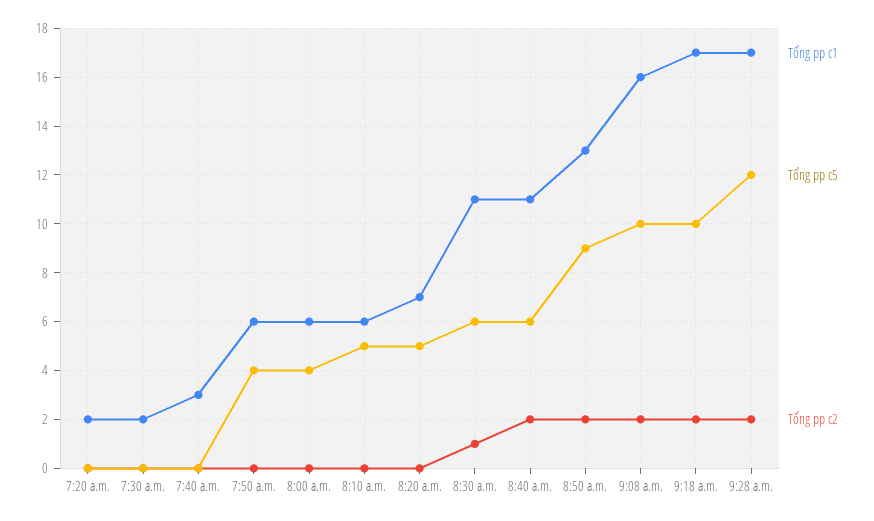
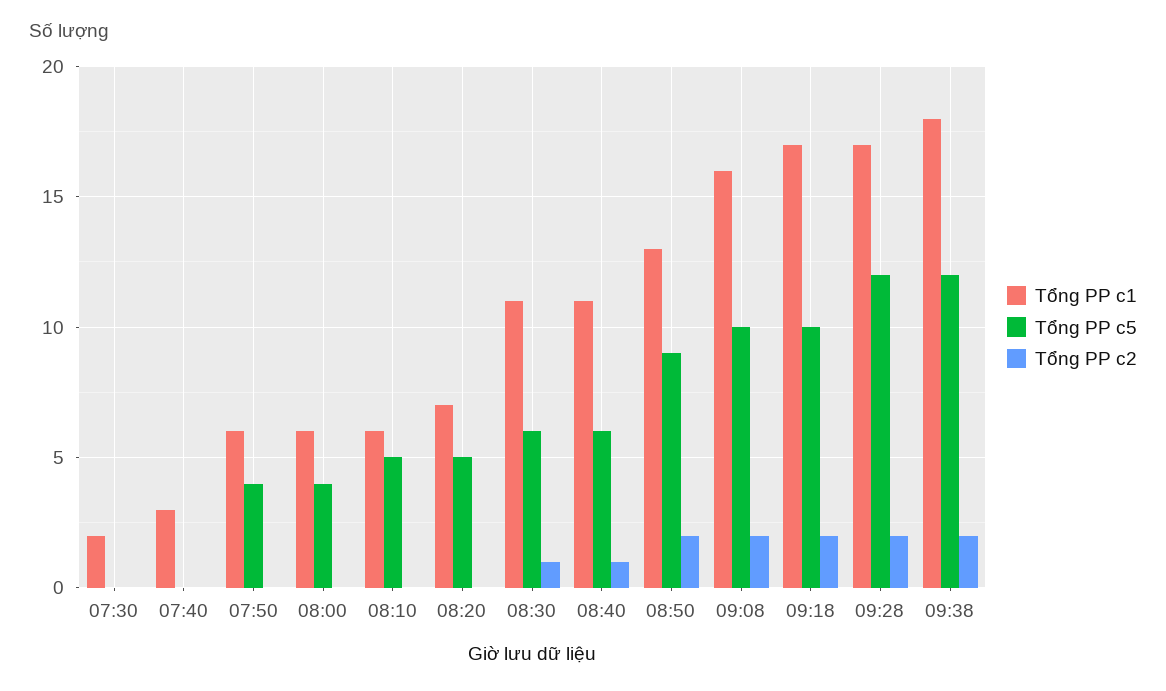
Tổng pp c1, 7:20 a.m.: 2 -> none
Tổng pp c5, 7:20 a.m.: 0 -> none
Tổng pp c2, 7:20 a.m.: 0 -> none
Tổng pp c2, 8:40 a.m.: 2 -> 1
Tổng pp c1, 09:38: none -> 18
Tổng pp c5, 09:38: none -> 12
Tổng pp c2, 09:38: none -> 2

